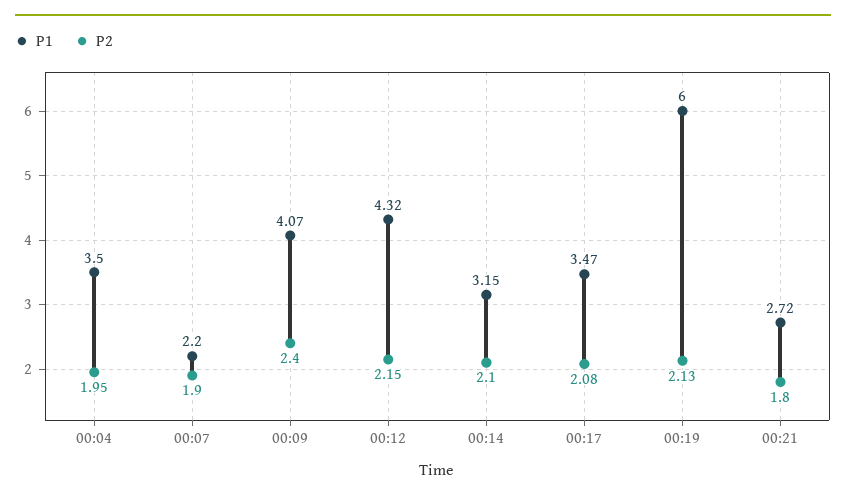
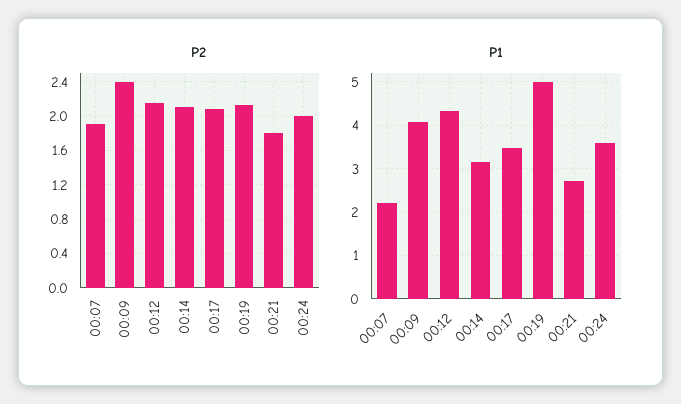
P1, 00:04: 3.5 -> none
P2, 00:04: 1.95 -> none
P1, 00:19: 6 -> 5
P2, 00:24: none -> 2
P1, 00:24: none -> 3.6

